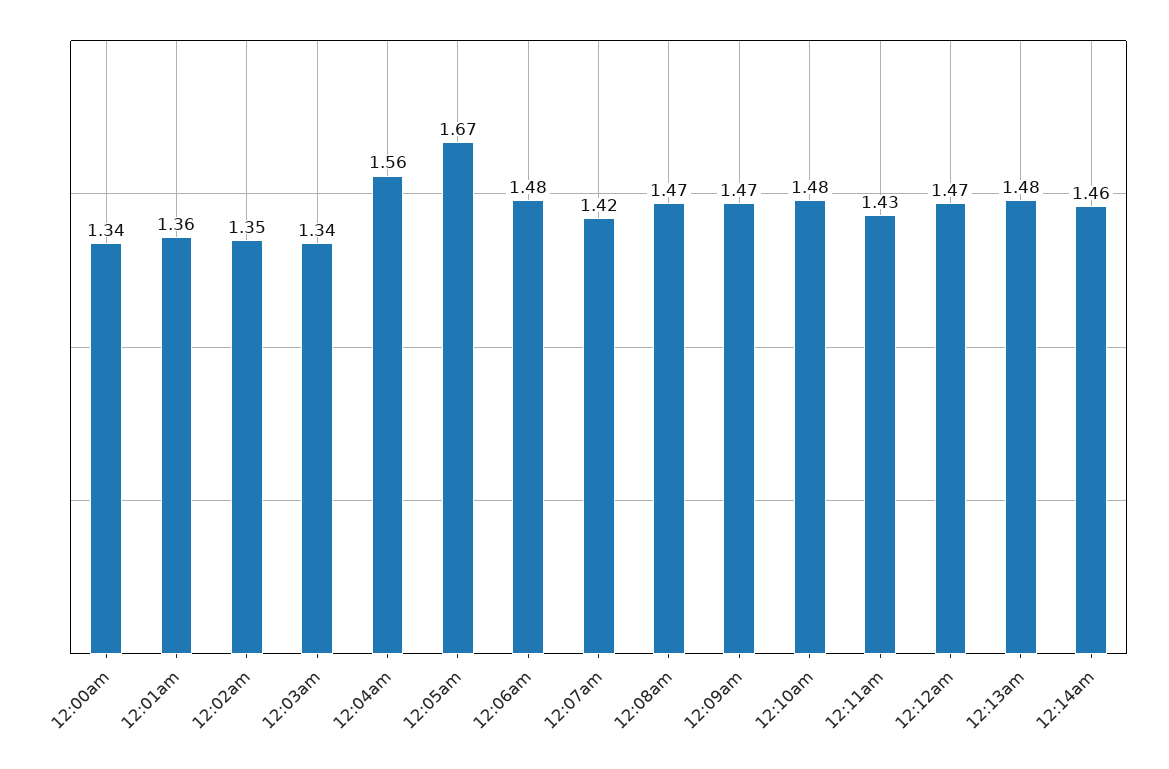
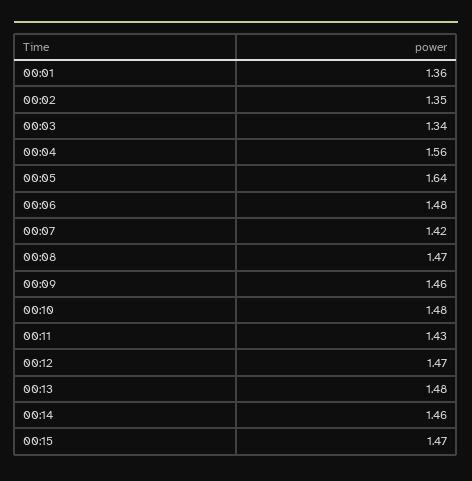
12:00am: 1.34 -> none
12:05am: 1.67 -> 1.64
12:09am: 1.47 -> 1.46
00:15: none -> 1.47

